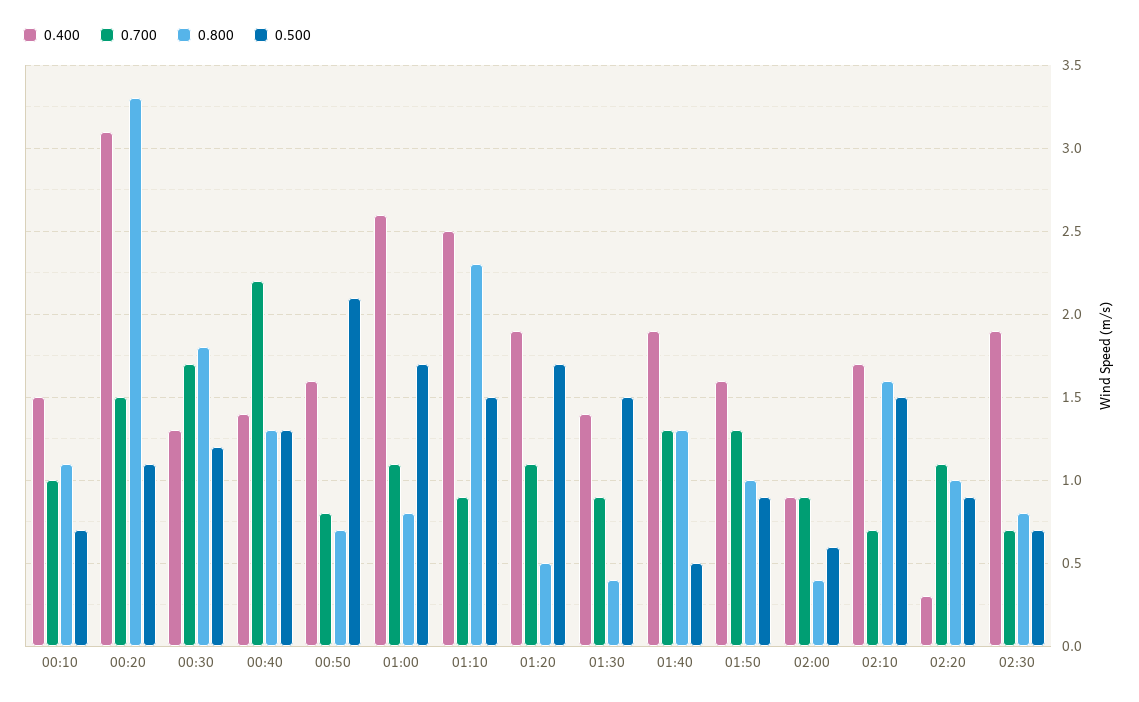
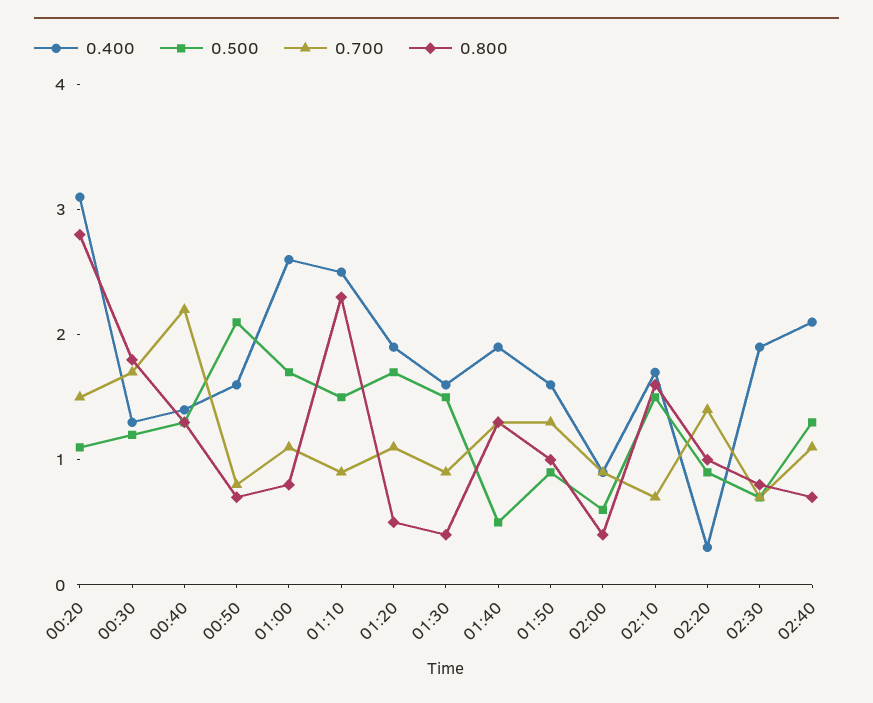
0.400, 00:10: 1.5 -> none
0.700, 00:10: 1 -> none
0.800, 00:10: 1.1 -> none
0.500, 00:10: 0.7 -> none
0.800, 00:20: 3.3 -> 2.8
0.400, 01:30: 1.4 -> 1.6
0.700, 02:20: 1.1 -> 1.4
0.400, 02:40: none -> 2.1
0.500, 02:40: none -> 1.3
0.700, 02:40: none -> 1.1
0.800, 02:40: none -> 0.7

